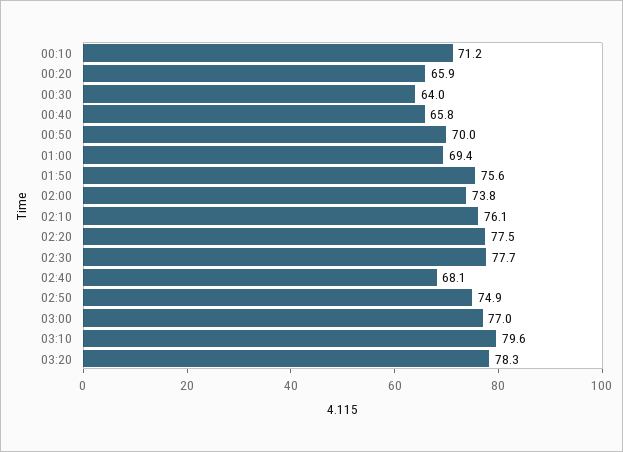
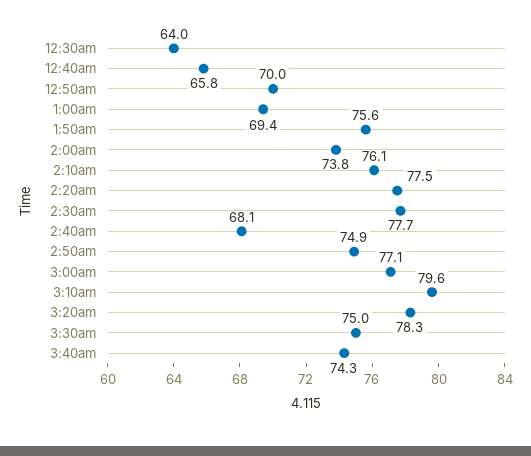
00:10: 71.2 -> none
00:20: 65.9 -> none
03:00: 77 -> 77.1
3:30am: none -> 75
3:40am: none -> 74.3

